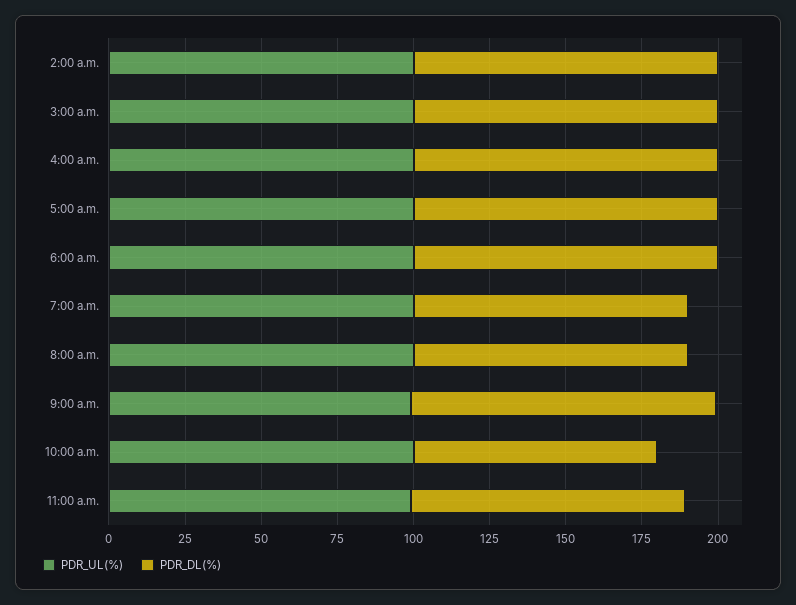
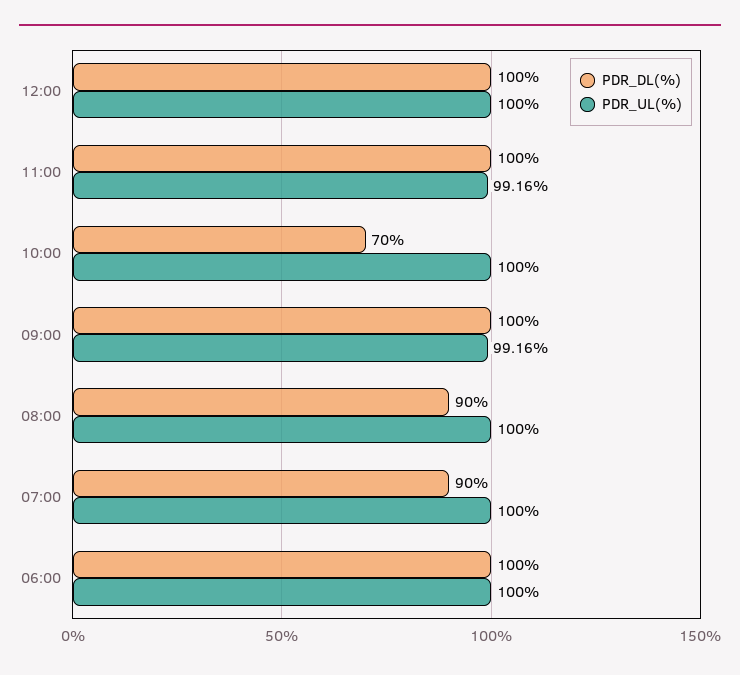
PDR_UL(%), 2:00 a.m.: 100 -> none
PDR_DL(%), 2:00 a.m.: 100 -> none
PDR_UL(%), 3:00 a.m.: 100 -> none
PDR_DL(%), 3:00 a.m.: 100 -> none
PDR_UL(%), 4:00 a.m.: 100 -> none
PDR_DL(%), 4:00 a.m.: 100 -> none
PDR_UL(%), 5:00 a.m.: 100 -> none
PDR_DL(%), 5:00 a.m.: 100 -> none
PDR_DL(%), 10:00 a.m.: 80 -> 70
PDR_DL(%), 11:00 a.m.: 90 -> 100
PDR_DL(%), 12:00: none -> 100
PDR_UL(%), 12:00: none -> 100

